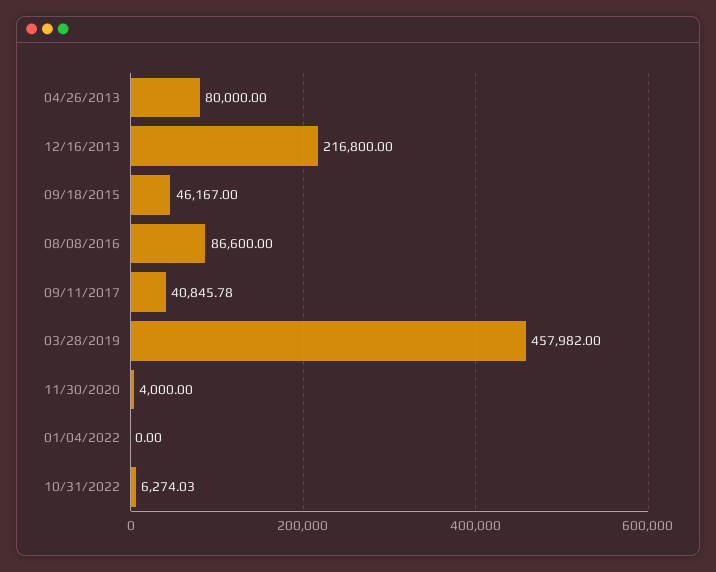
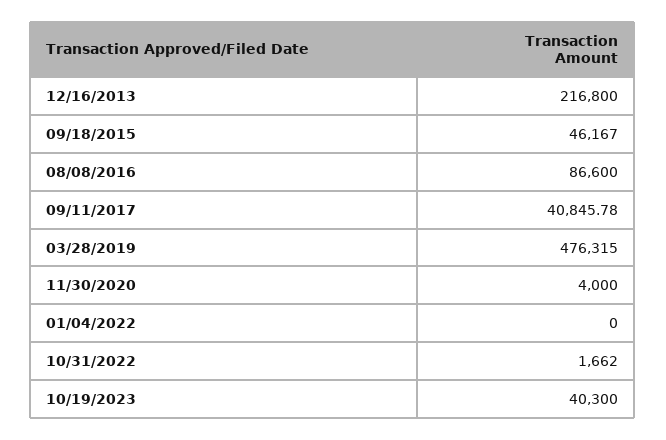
04/26/2013: 80000 -> none
03/28/2019: 457982 -> 476315
10/31/2022: 6274.03 -> 1662
10/19/2023: none -> 40300

